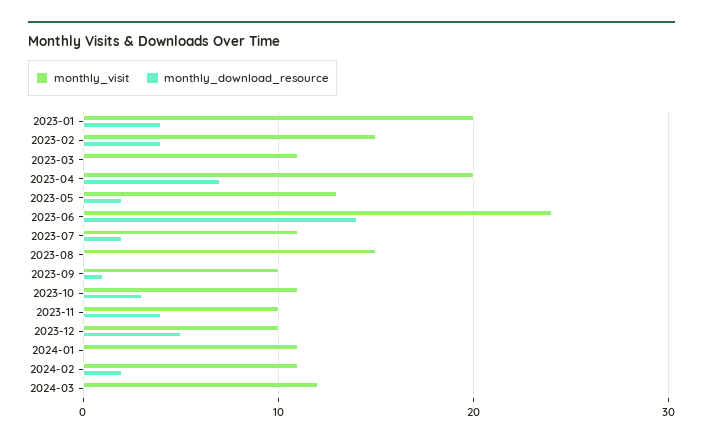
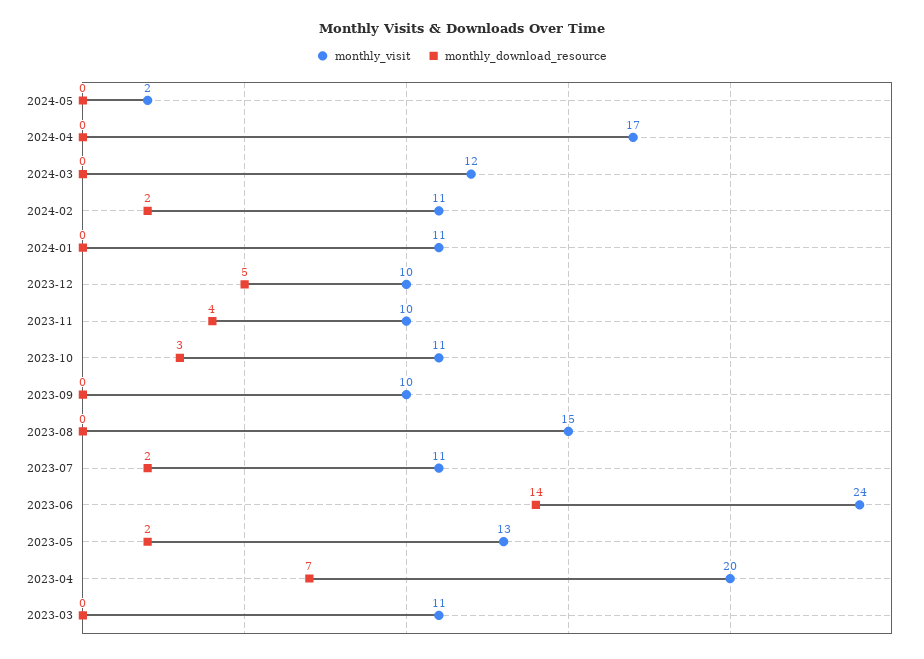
monthly_visit, 2023-01: 20 -> none
monthly_download_resource, 2023-01: 4 -> none
monthly_visit, 2023-02: 15 -> none
monthly_download_resource, 2023-02: 4 -> none
monthly_download_resource, 2023-09: 1 -> 0
monthly_visit, 2024-05: none -> 2
monthly_download_resource, 2024-05: none -> 0
monthly_visit, 2024-04: none -> 17
monthly_download_resource, 2024-04: none -> 0

